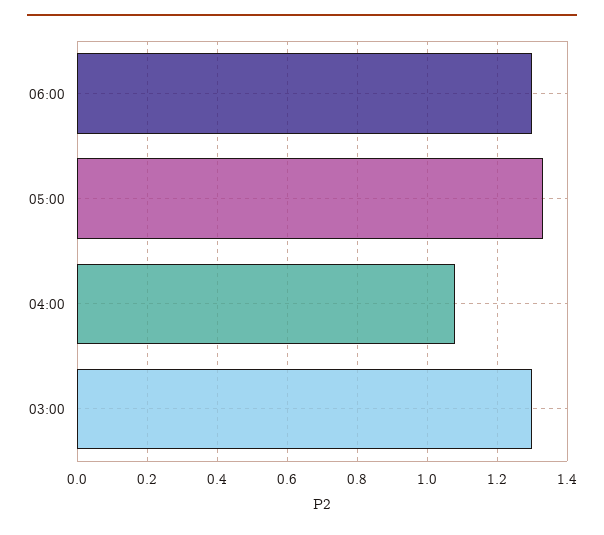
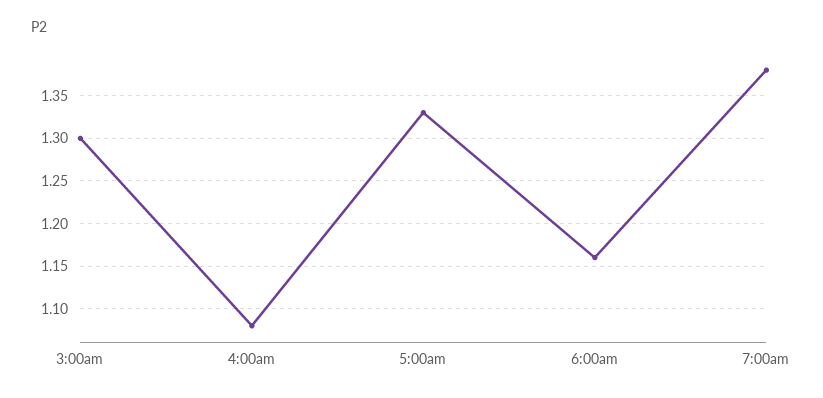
06:00: 1.3 -> 1.16
7:00am: none -> 1.38

